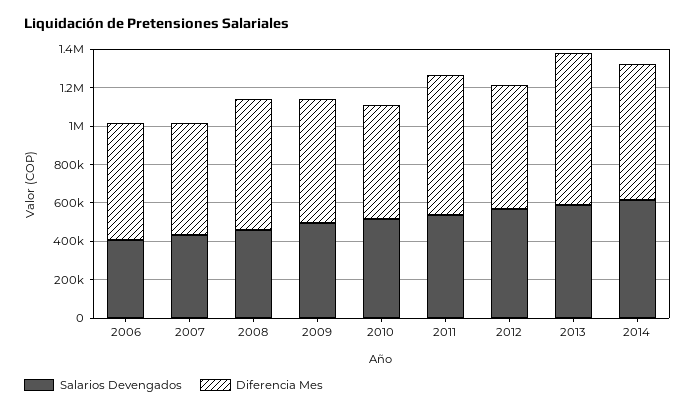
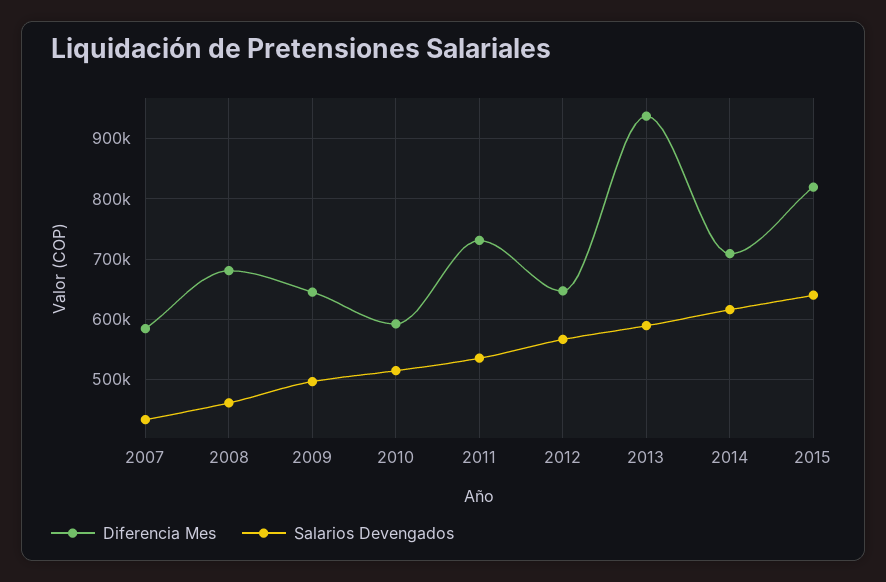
Salarios Devengados, 2006: 400000 -> none
Diferencia Mes, 2006: 600000 -> none
Diferencia Mes, 2013: 800000 -> 940000
Diferencia Mes, 2015: none -> 820000
Salarios Devengados, 2015: none -> 640000

